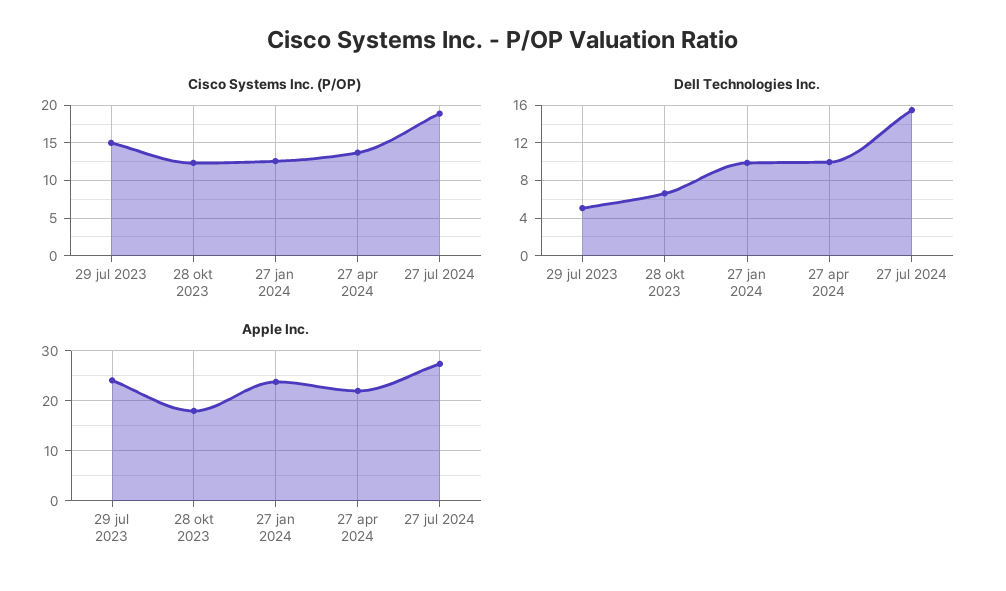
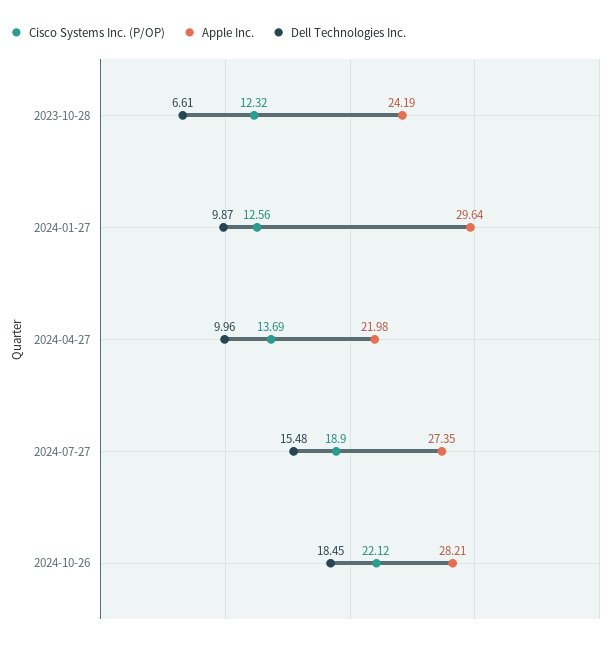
Cisco Systems Inc. (P/OP), 29 jul 2023: 15 -> none
Dell Technologies Inc., 29 jul 2023: 5 -> none
Apple Inc., 29 jul 2023: 24 -> none
Apple Inc., 28 okt 2023: 18 -> 24.19
Apple Inc., 27 jan 2024: 24 -> 29.64
Cisco Systems Inc. (P/OP), 2024-10-26: none -> 22.12
Apple Inc., 2024-10-26: none -> 28.21
Dell Technologies Inc., 2024-10-26: none -> 18.45

